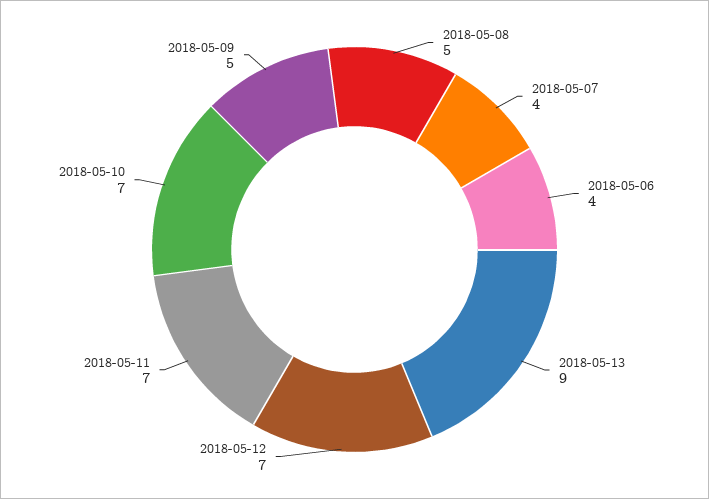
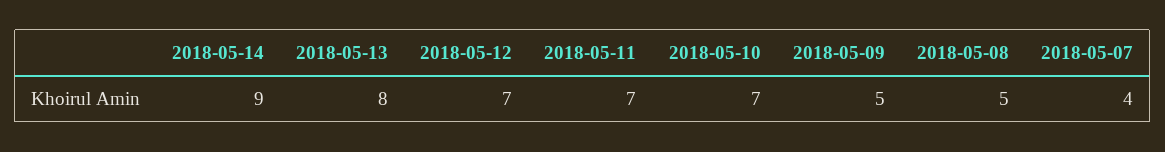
2018-05-06: 4 -> none
2018-05-13: 9 -> 8
2018-05-14: none -> 9

